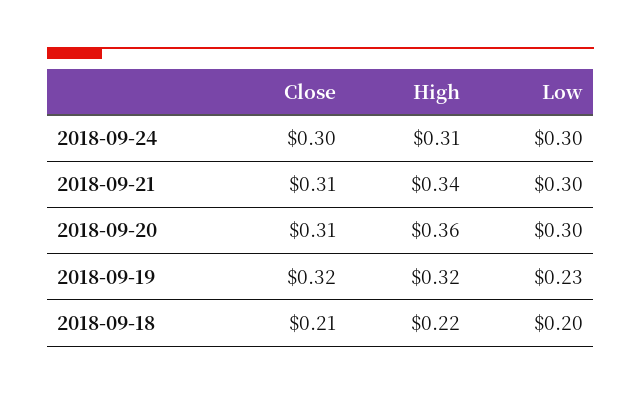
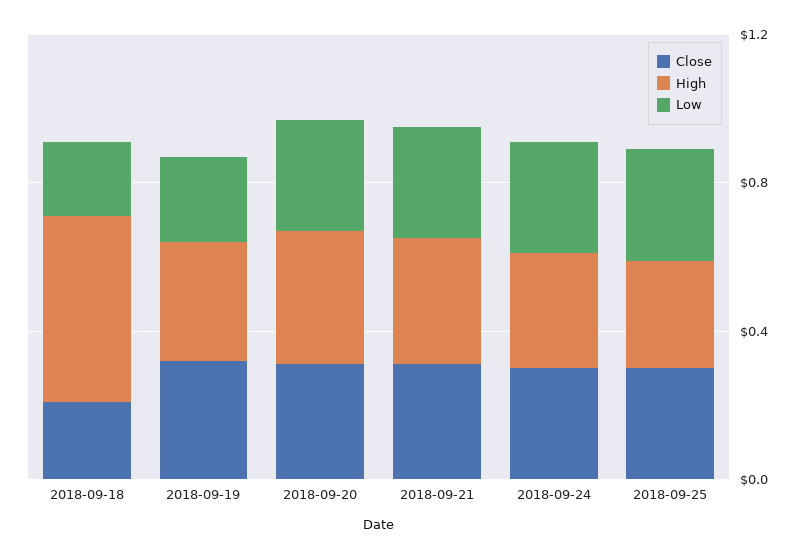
High, 2018-09-18: 0.22 -> 0.5
Close, 2018-09-25: none -> 0.3
High, 2018-09-25: none -> 0.3
Low, 2018-09-25: none -> 0.3

